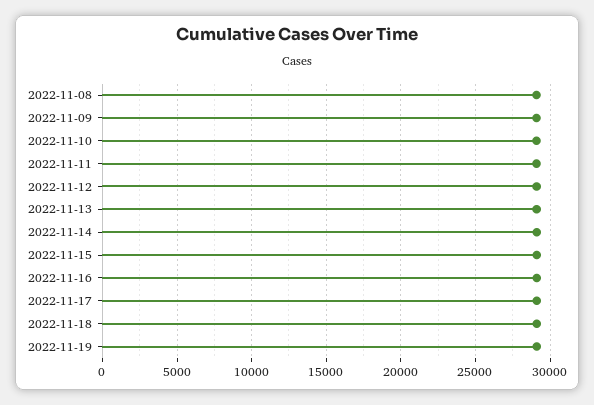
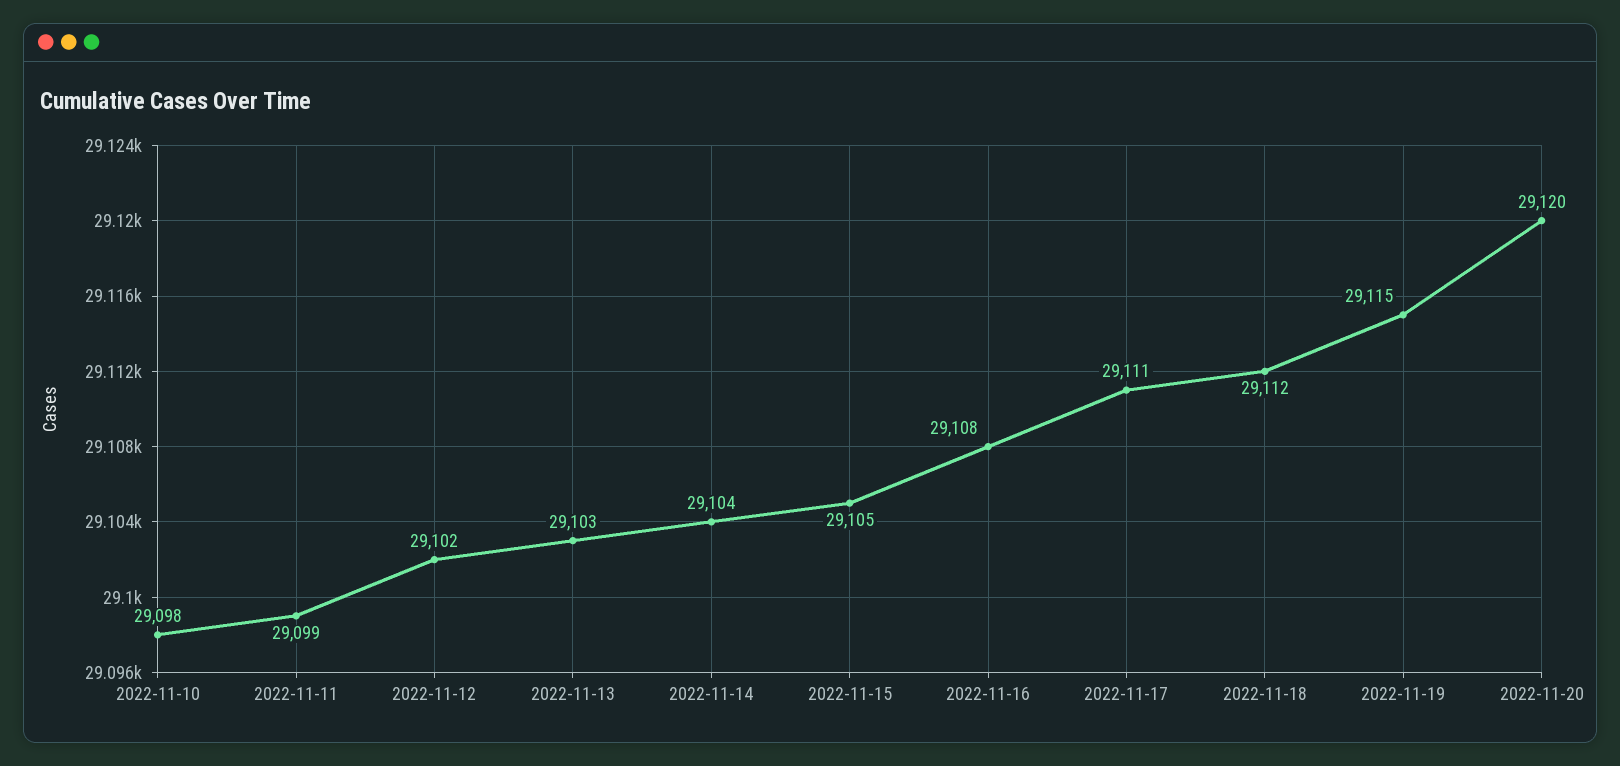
2022-11-08: 29000 -> none
2022-11-09: 29000 -> none
2022-11-20: none -> 29120

